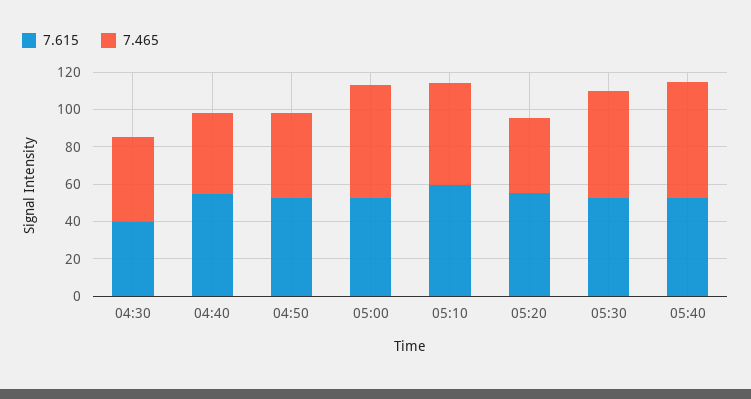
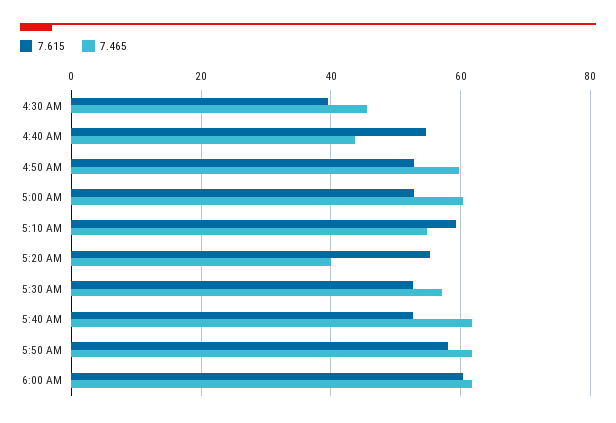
7.465, 04:50: 45 -> 60
7.615, 5:50 AM: none -> 58
7.465, 5:50 AM: none -> 62
7.615, 6:00 AM: none -> 60
7.465, 6:00 AM: none -> 62

